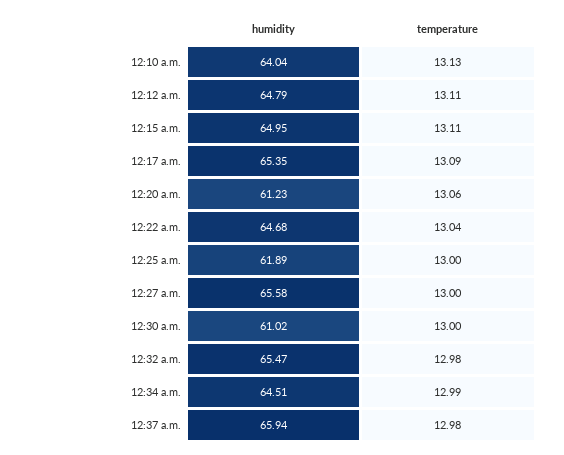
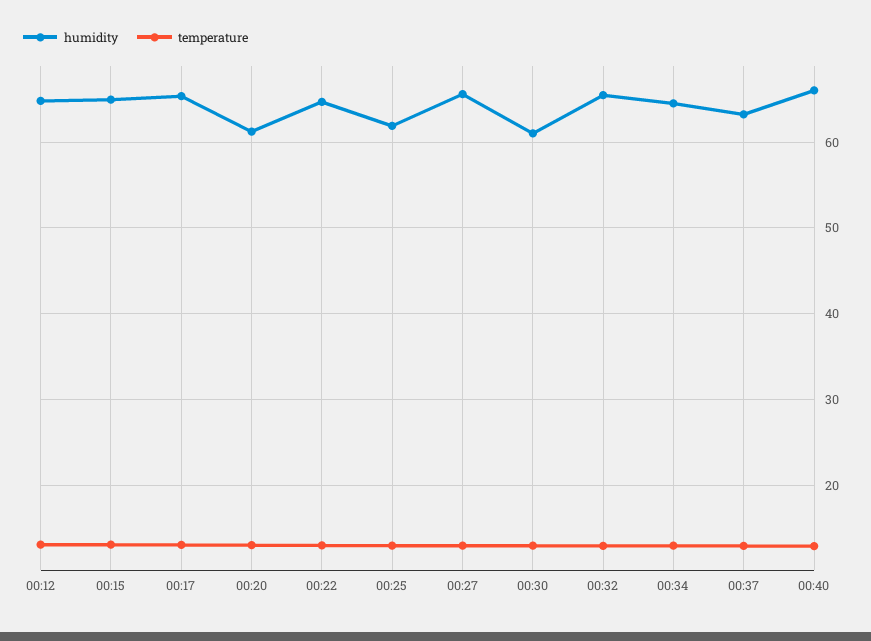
humidity, 12:10 a.m.: 64.04 -> none
temperature, 12:10 a.m.: 13.13 -> none
humidity, 12:37 a.m.: 65.94 -> 63
humidity, 00:40: none -> 66
temperature, 00:40: none -> 13

